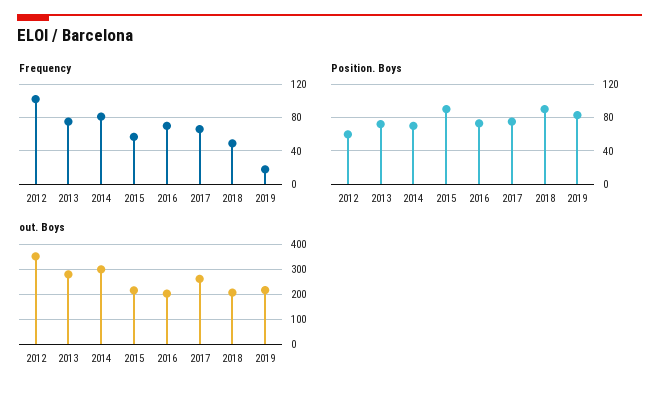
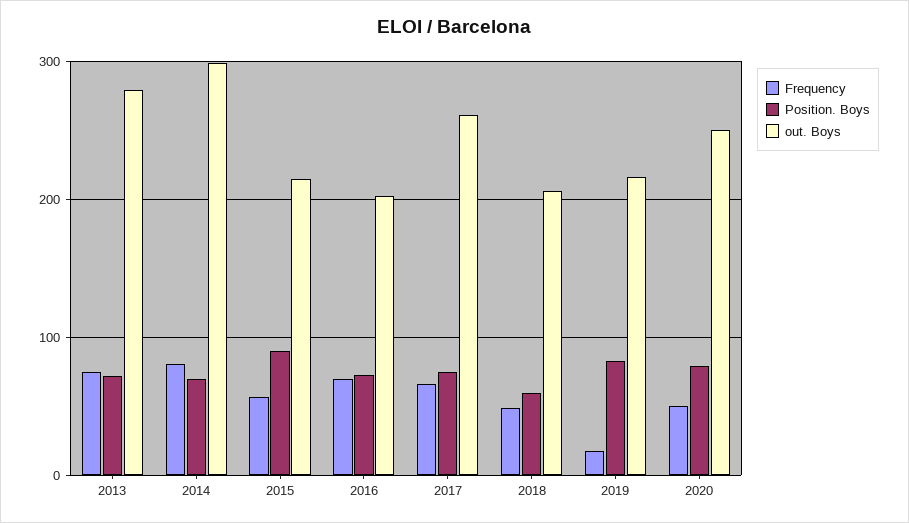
Frequency, 2012: 100 -> none
Position. Boys, 2012: 60 -> none
Position. Boys, 2018: 90 -> 60
out. Boys, 2012: 350 -> none
Frequency, 2020: none -> 50
Position. Boys, 2020: none -> 80
out. Boys, 2020: none -> 250

